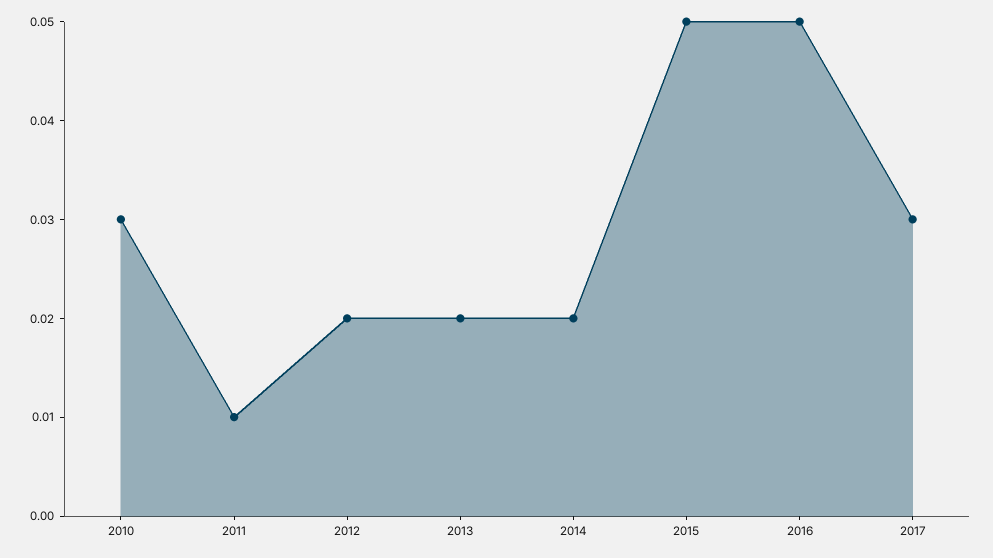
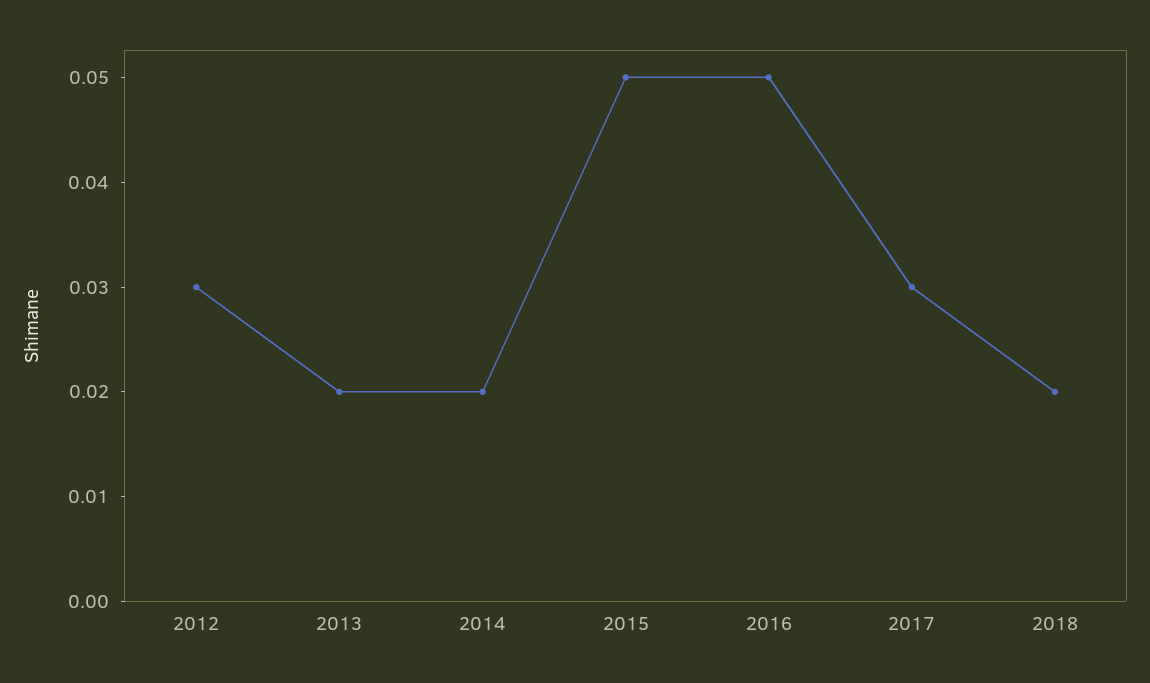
2010: 0.03 -> none
2011: 0.01 -> none
2012: 0.02 -> 0.03
2018: none -> 0.02

